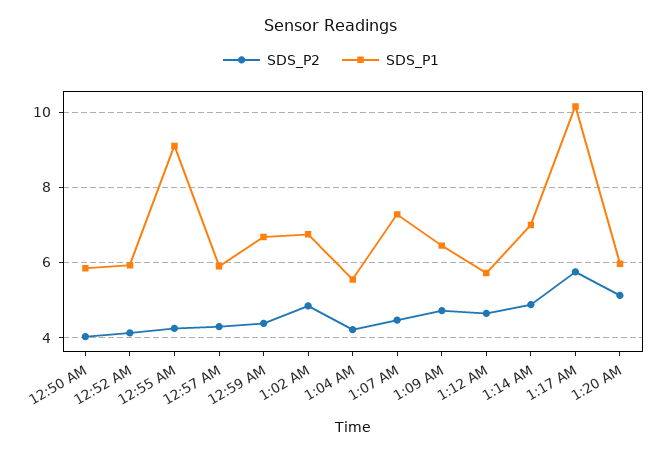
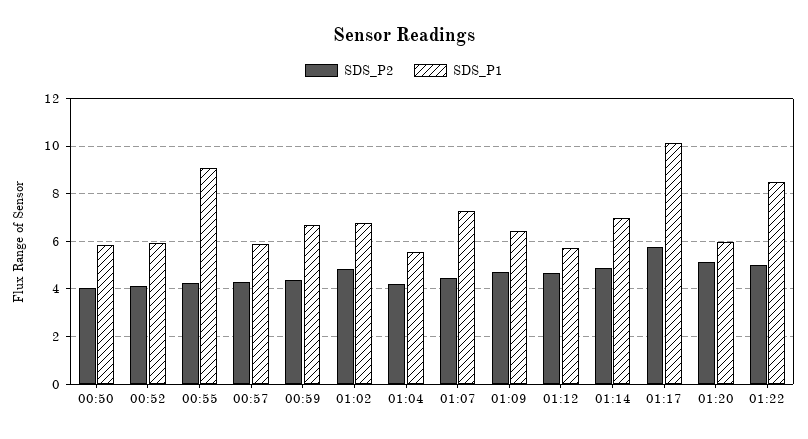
SDS_P2, 01:22: none -> 5
SDS_P1, 01:22: none -> 8.5

